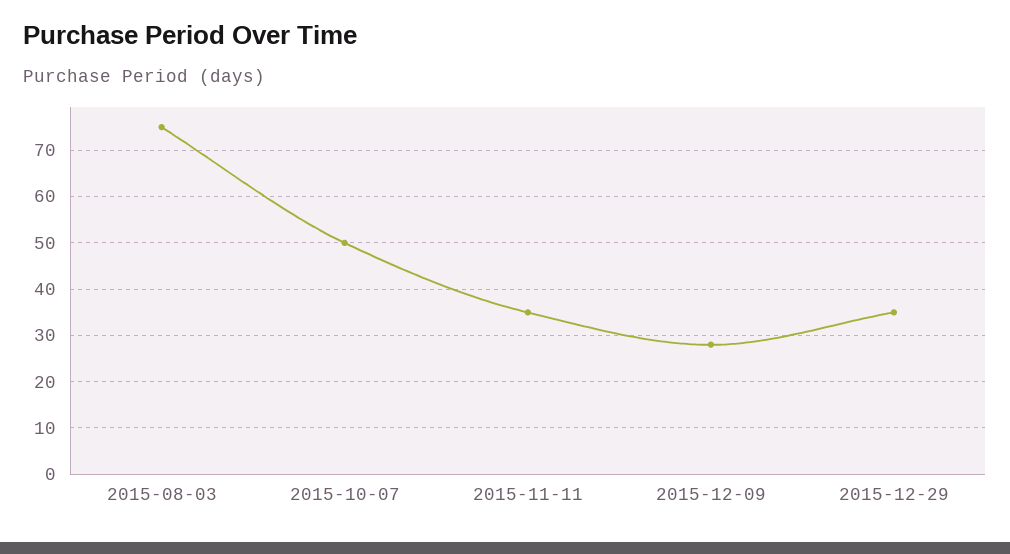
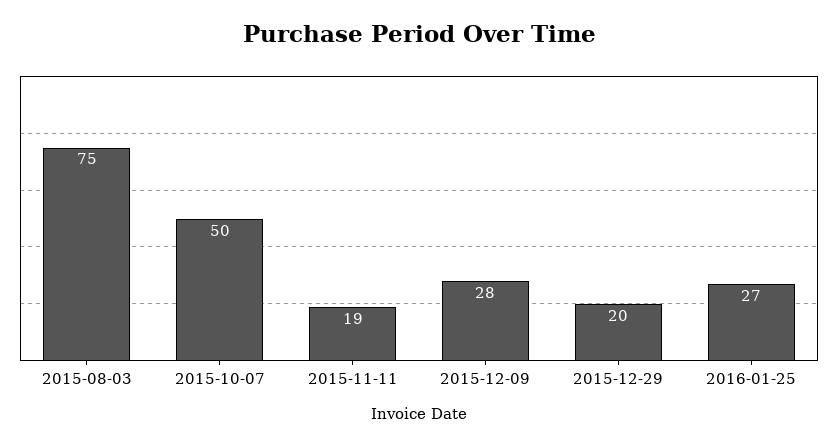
2015-11-11: 35 -> 19
2015-12-29: 35 -> 20
2016-01-25: none -> 27

